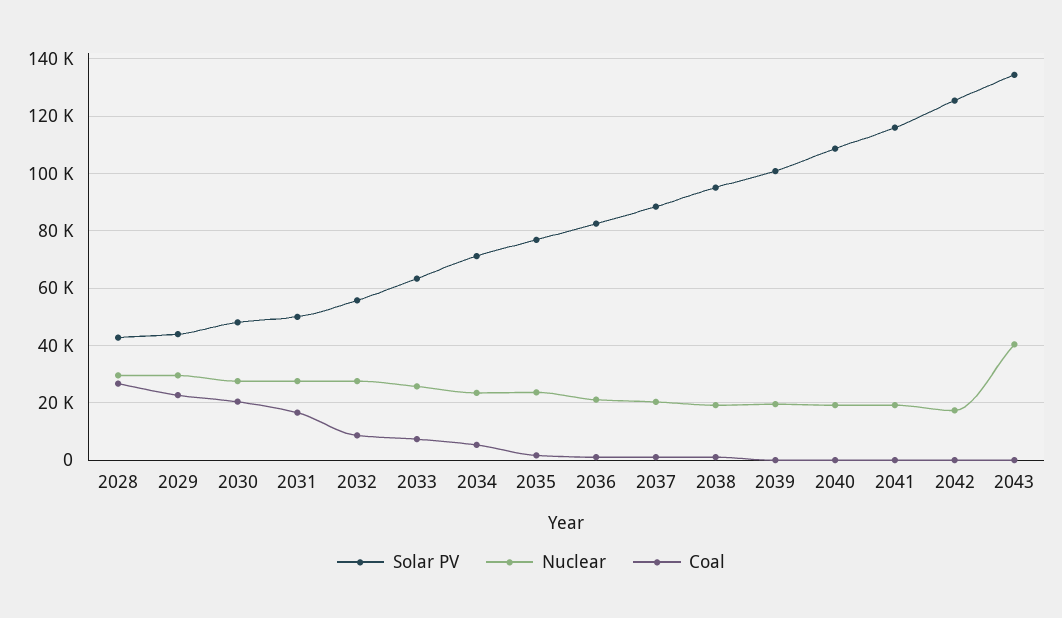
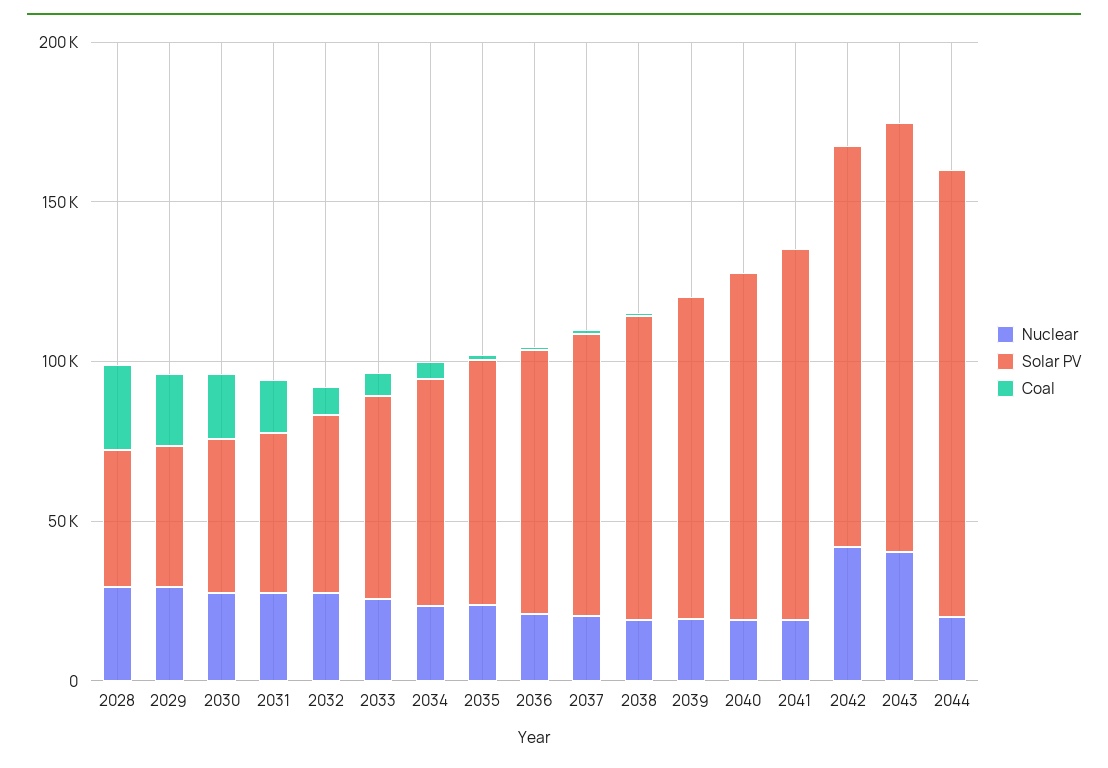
Nuclear, 2042: 17500 -> 40000
Nuclear, 2044: none -> 20000
Solar PV, 2044: none -> 140000
Coal, 2044: none -> 0

